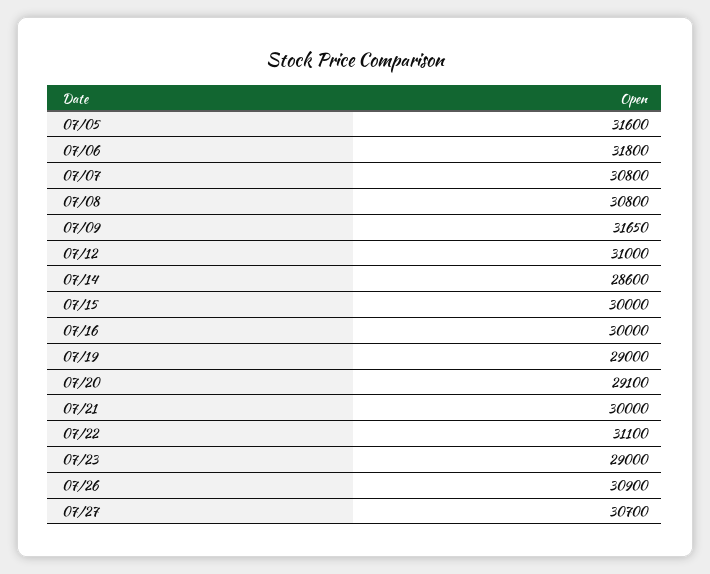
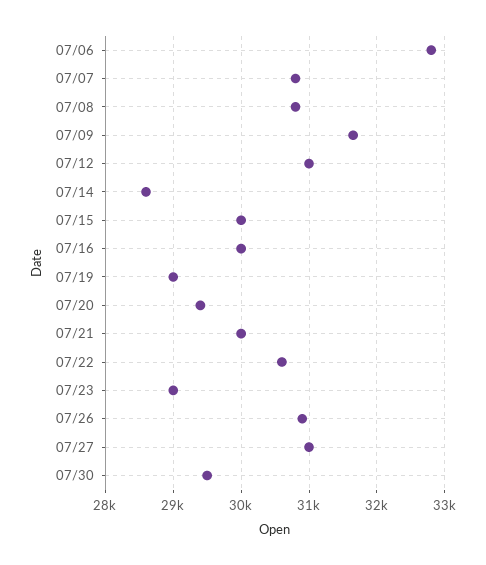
07/05: 31600 -> none
07/06: 31800 -> 32800
07/20: 29100 -> 29400
07/22: 31100 -> 30600
07/27: 30700 -> 31000
07/30: none -> 29500

